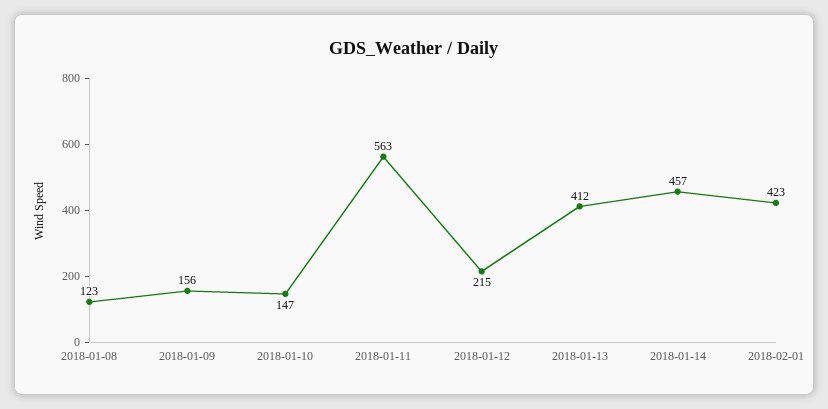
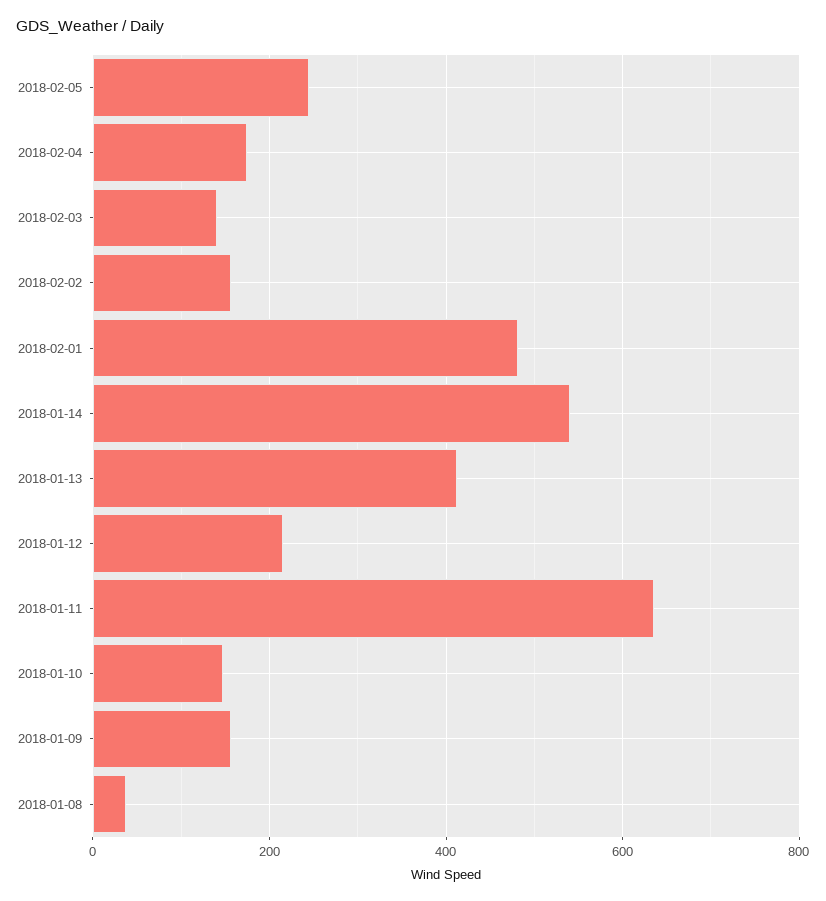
2018-01-08: 123 -> 40
2018-01-11: 563 -> 640
2018-01-14: 457 -> 540
2018-02-01: 423 -> 480
2018-02-05: none -> 240
2018-02-04: none -> 180
2018-02-03: none -> 140
2018-02-02: none -> 160

